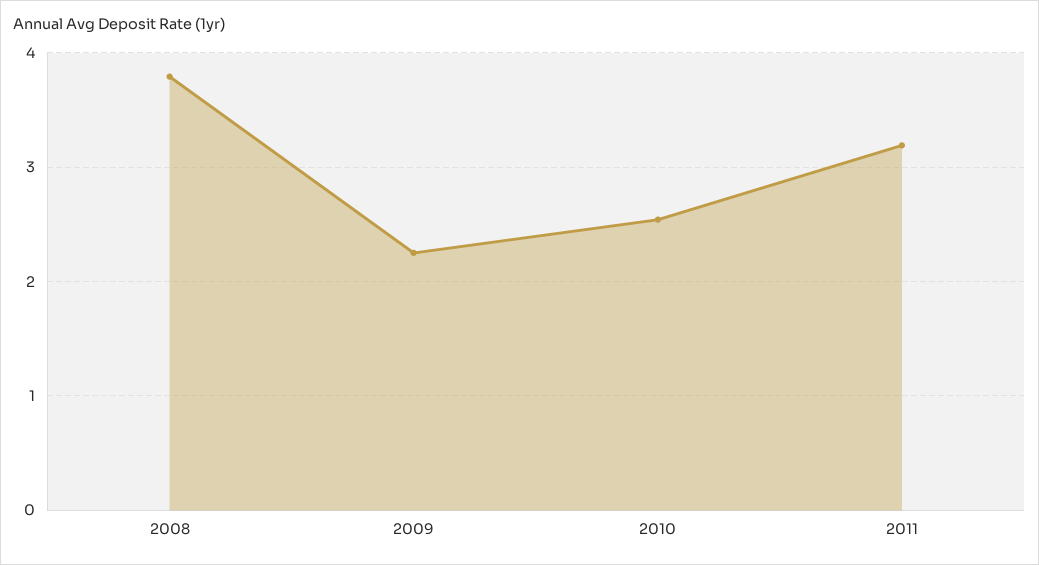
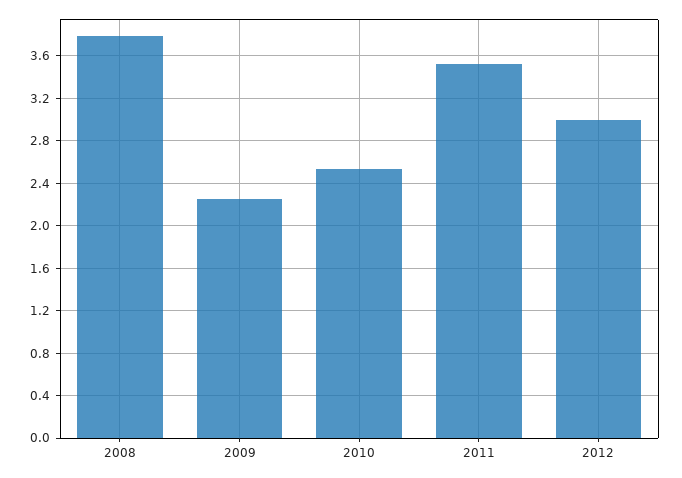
2011: 3.2 -> 3.5
2012: none -> 3

